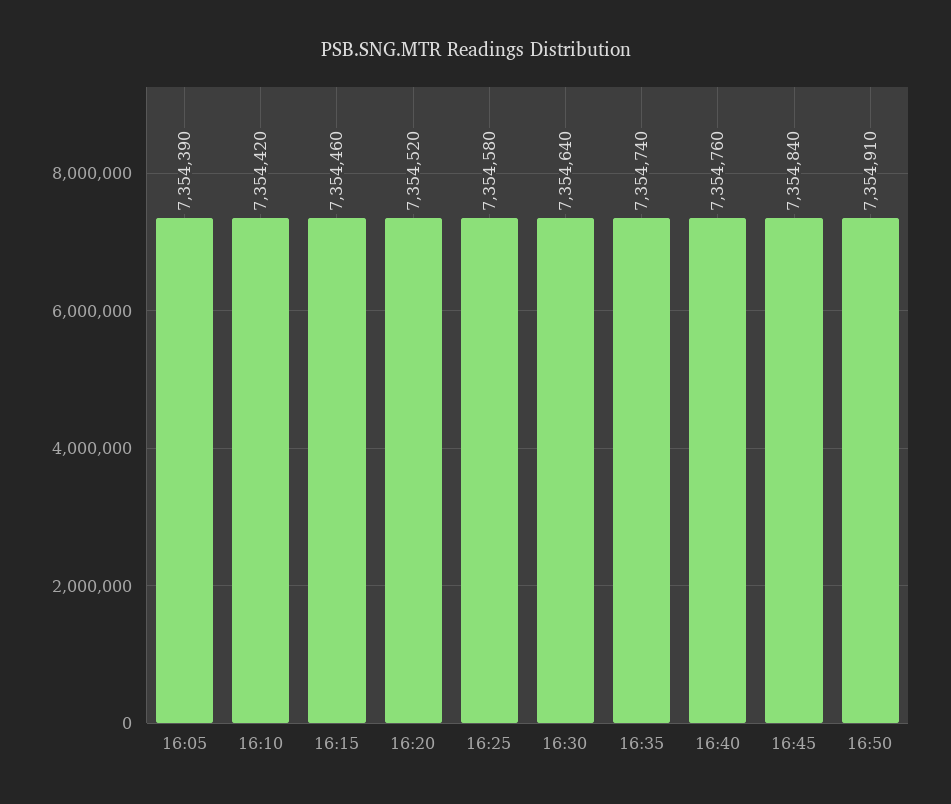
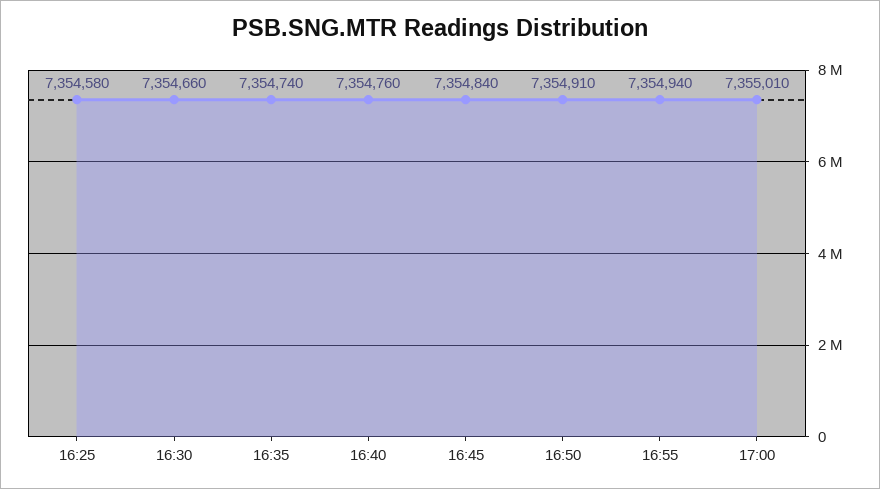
16:05: 7354390 -> none
16:10: 7354420 -> none
16:15: 7354460 -> none
16:20: 7354520 -> none
16:30: 7354640 -> 7354660
16:55: none -> 7354940
17:00: none -> 7355010

